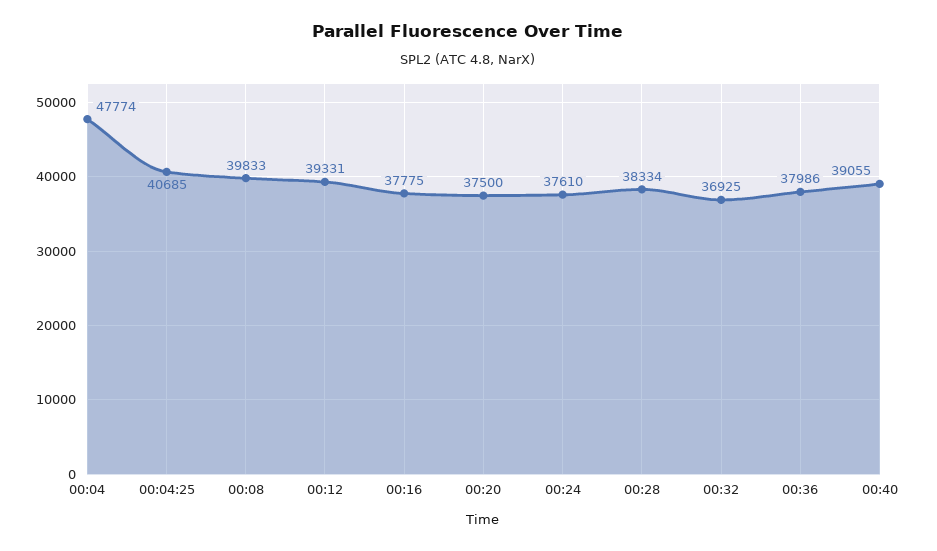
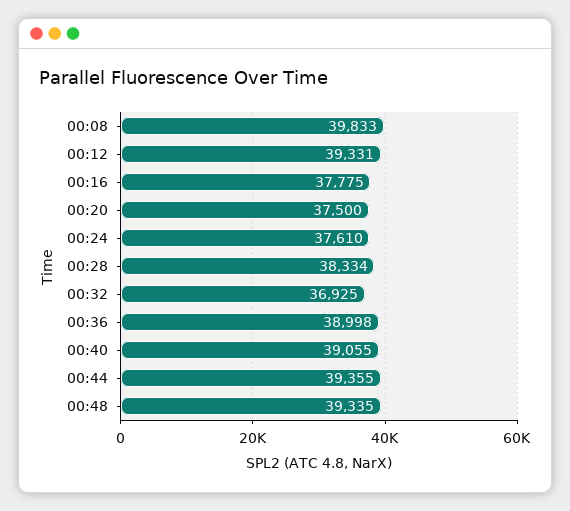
00:04: 47774 -> none
00:04:25: 40685 -> none
00:36: 37986 -> 38998
00:44: none -> 39355
00:48: none -> 39335

